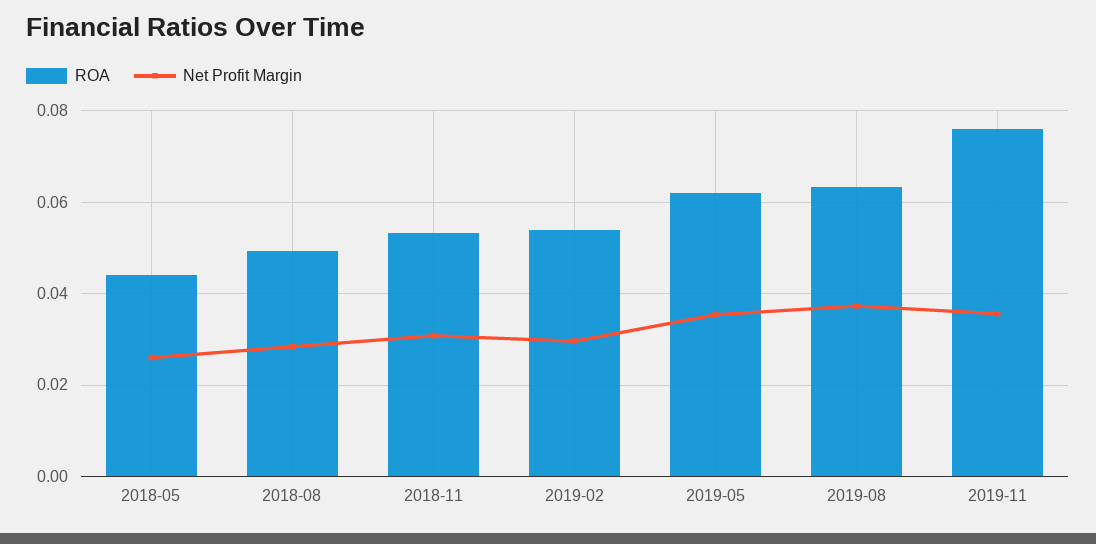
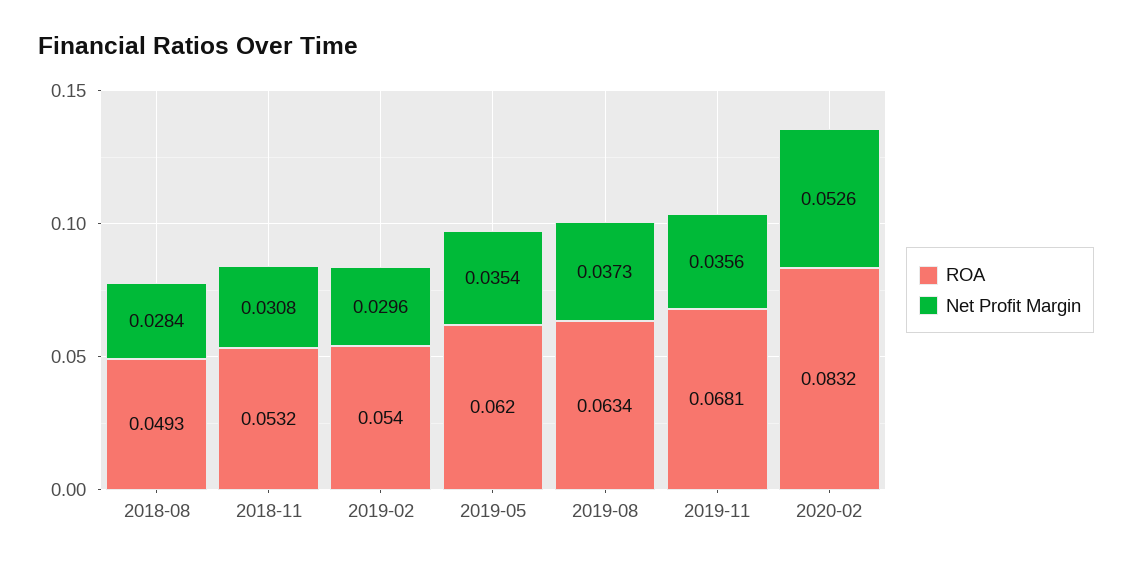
ROA, 2018-05: 0.044 -> none
Net Profit Margin, 2018-05: 0.026 -> none
ROA, 2019-11: 0.076 -> 0.0681
ROA, 2020-02: none -> 0.0832
Net Profit Margin, 2020-02: none -> 0.0526

